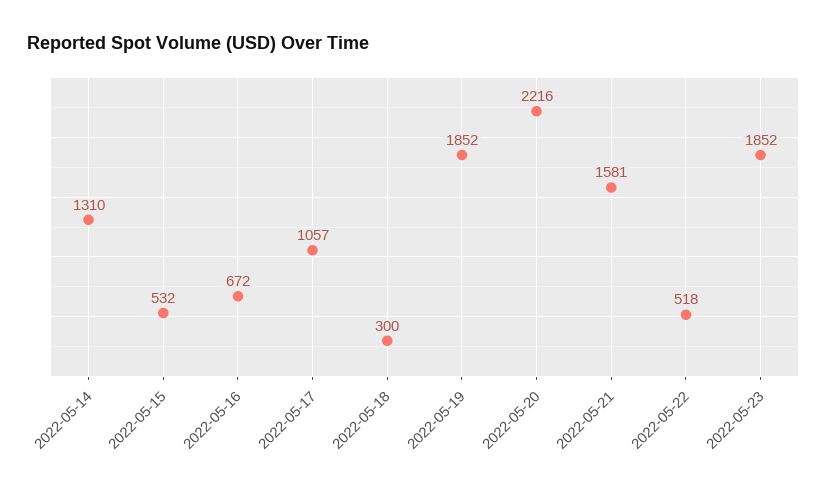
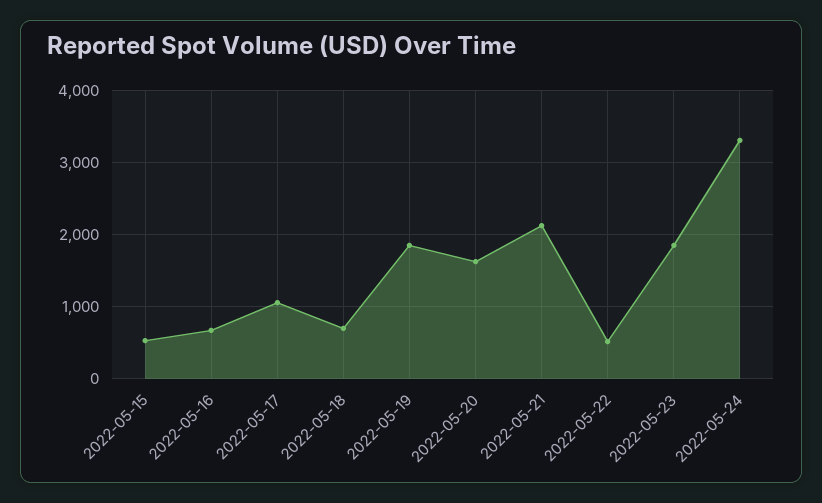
2022-05-14: 1310 -> none
2022-05-18: 300 -> 700
2022-05-20: 2216 -> 1600
2022-05-21: 1581 -> 2100
2022-05-24: none -> 3300

